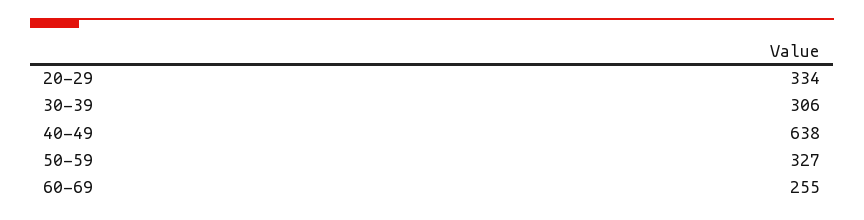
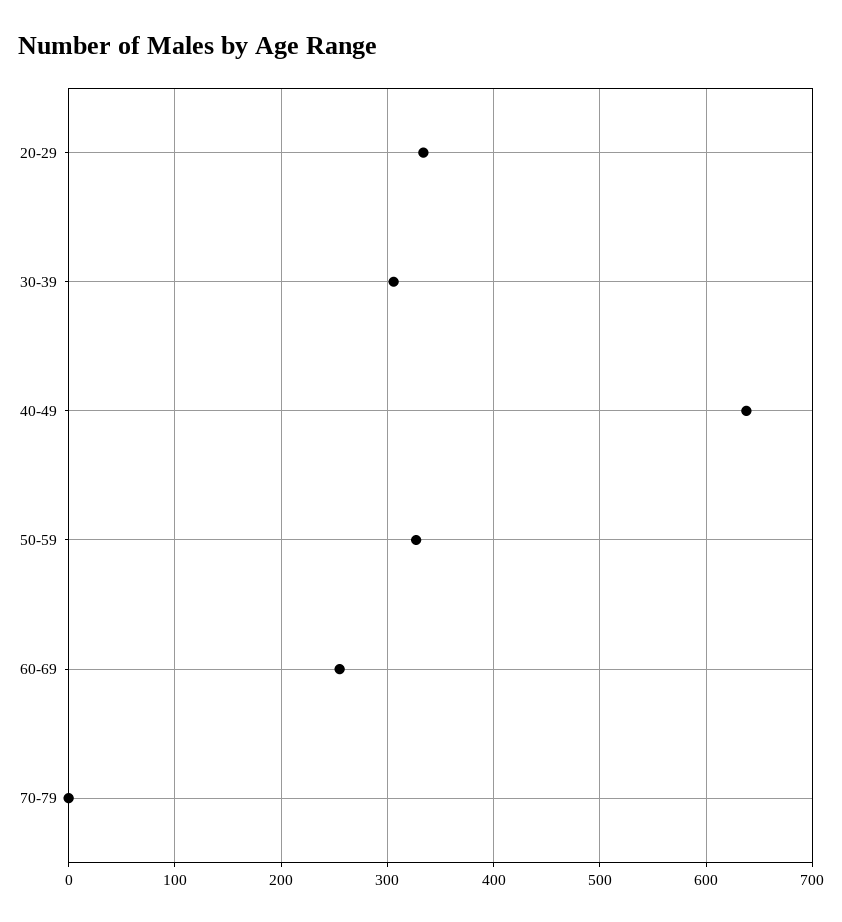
70-79: none -> 0

